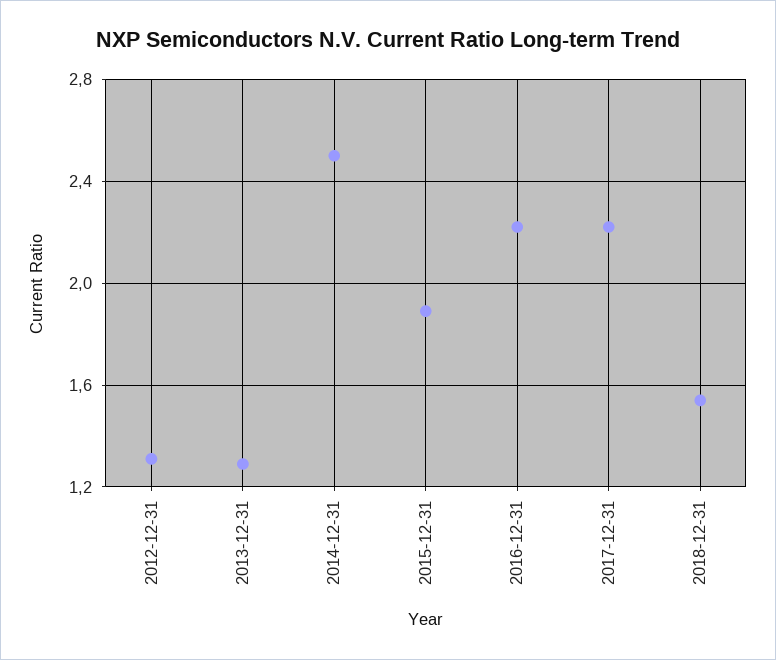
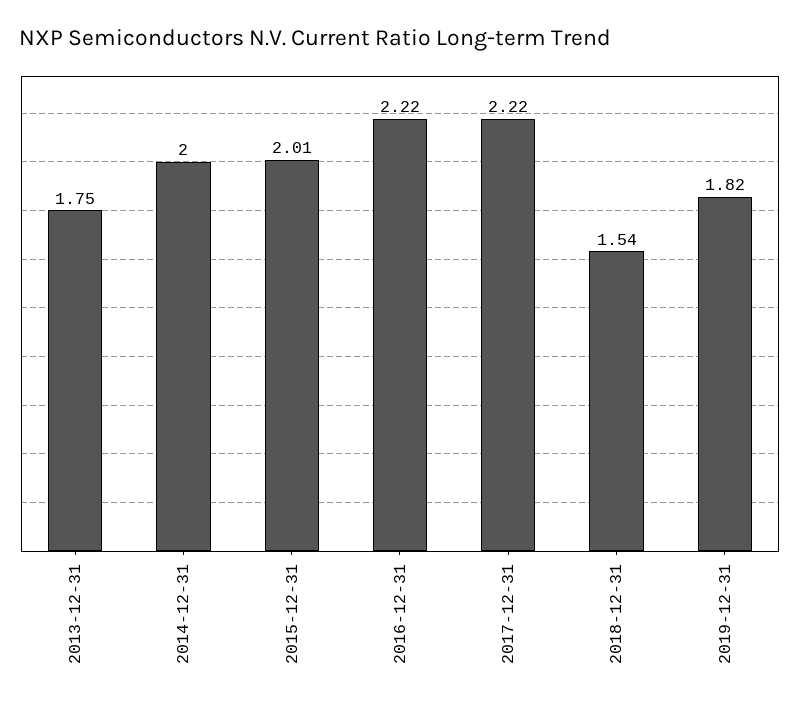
2012-12-31: 1.3 -> none
2013-12-31: 1.3 -> 1.75
2014-12-31: 2.5 -> 2
2015-12-31: 1.9 -> 2.01
2019-12-31: none -> 1.82

